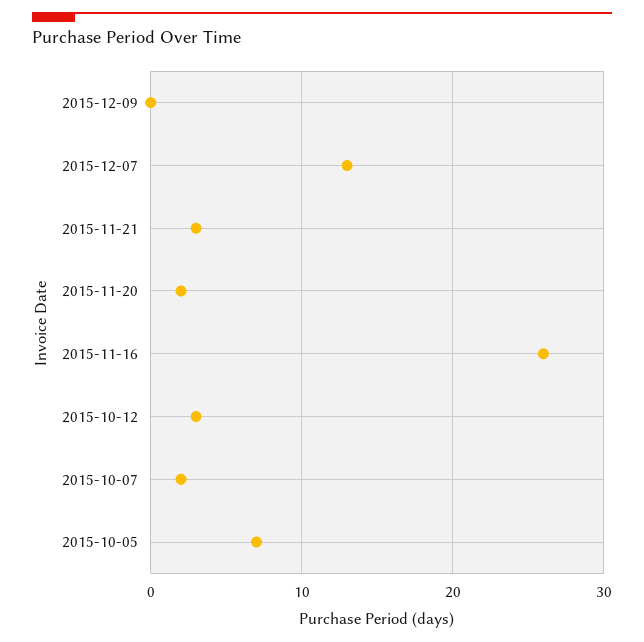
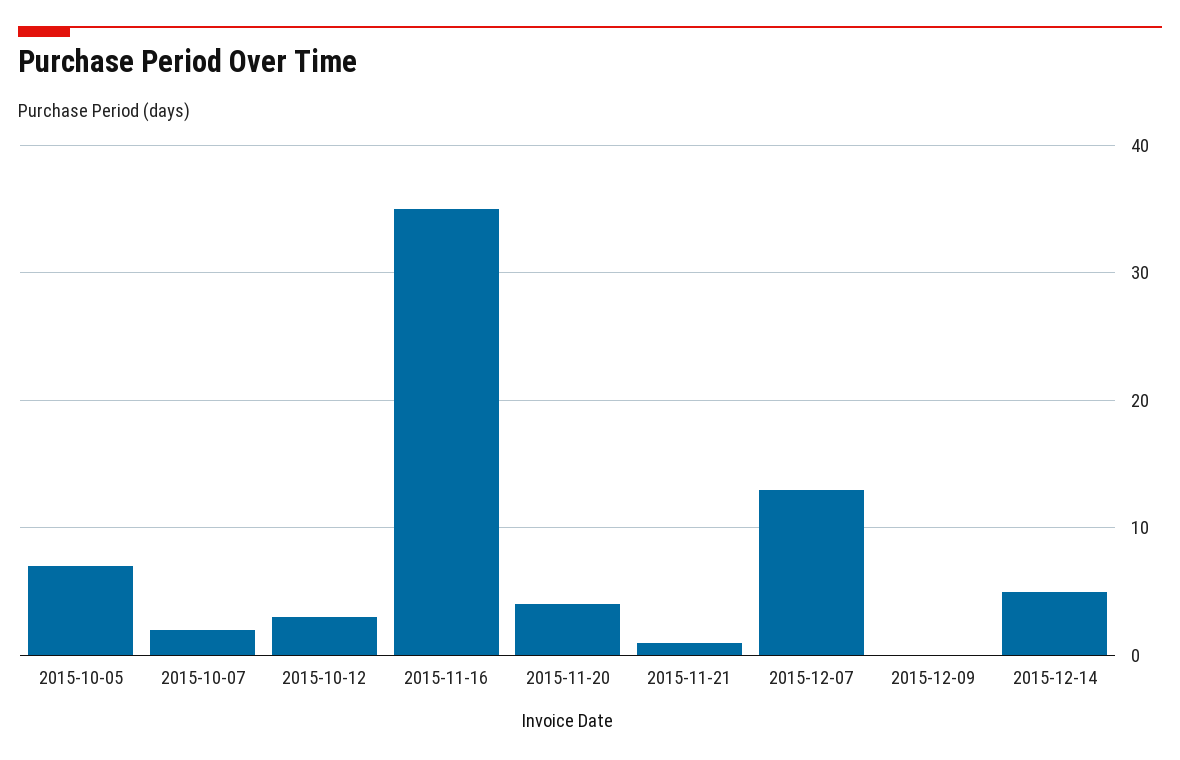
2015-11-21: 3 -> 1
2015-11-20: 2 -> 4
2015-11-16: 26 -> 35
2015-12-14: none -> 5

